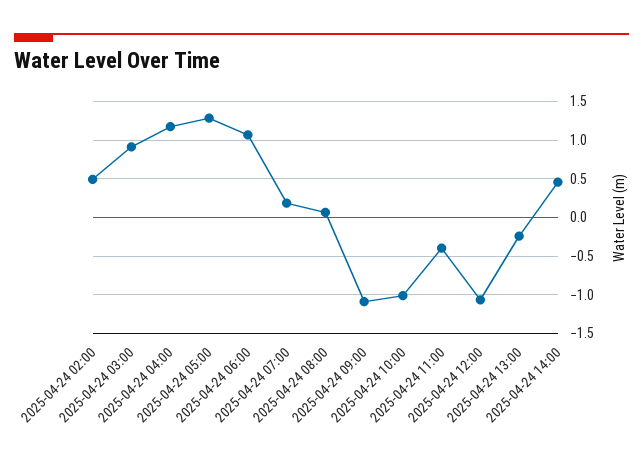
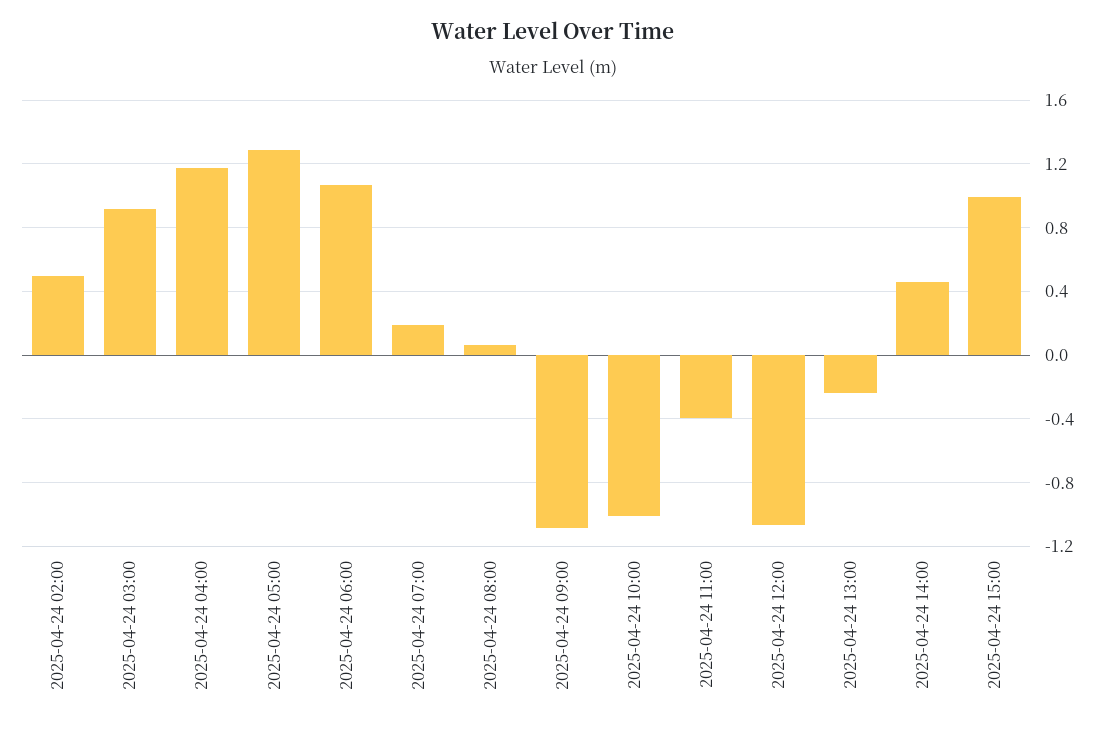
2025-04-24 15:00: none -> 1

